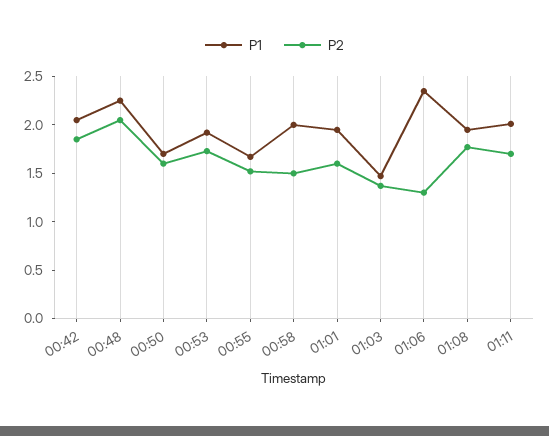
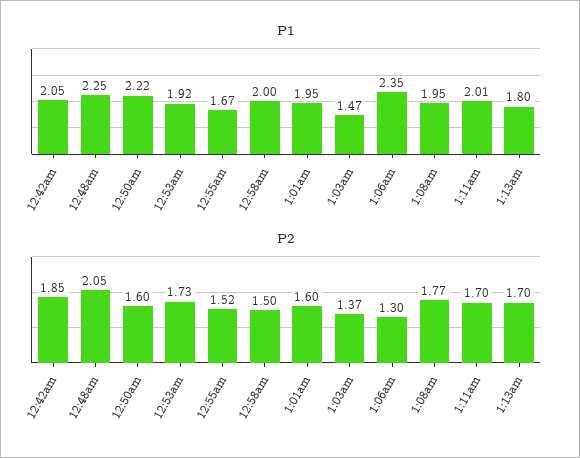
P1, 00:50: 1.7 -> 2.22
P1, 1:13am: none -> 1.8
P2, 1:13am: none -> 1.7

